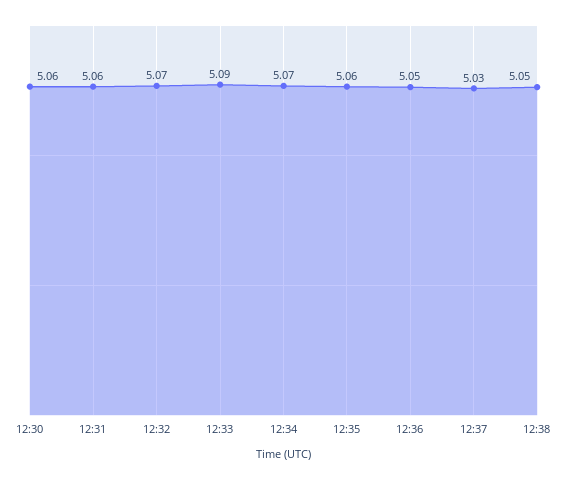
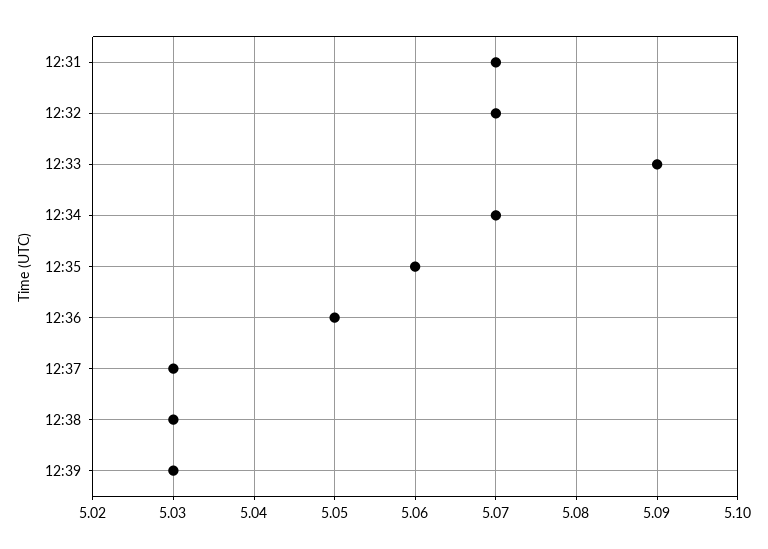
12:30: 5.06 -> none
12:31: 5.06 -> 5.07
12:38: 5.05 -> 5.03
12:39: none -> 5.03

